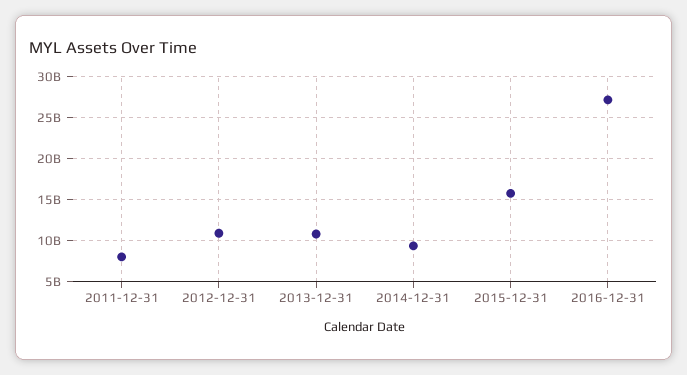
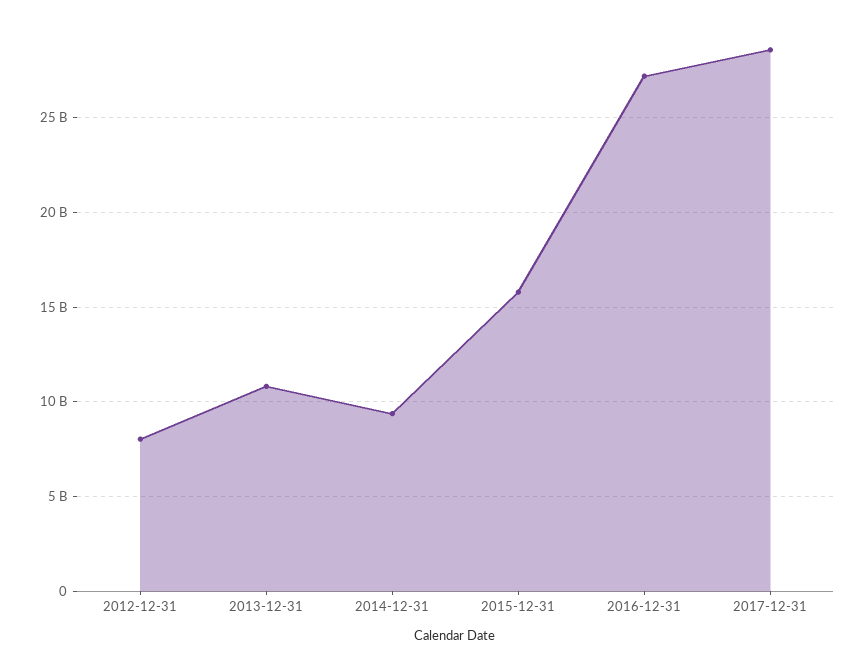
2011-12-31: 8000000000 -> none
2012-12-31: 11000000000 -> 8000000000
2017-12-31: none -> 28500000000

